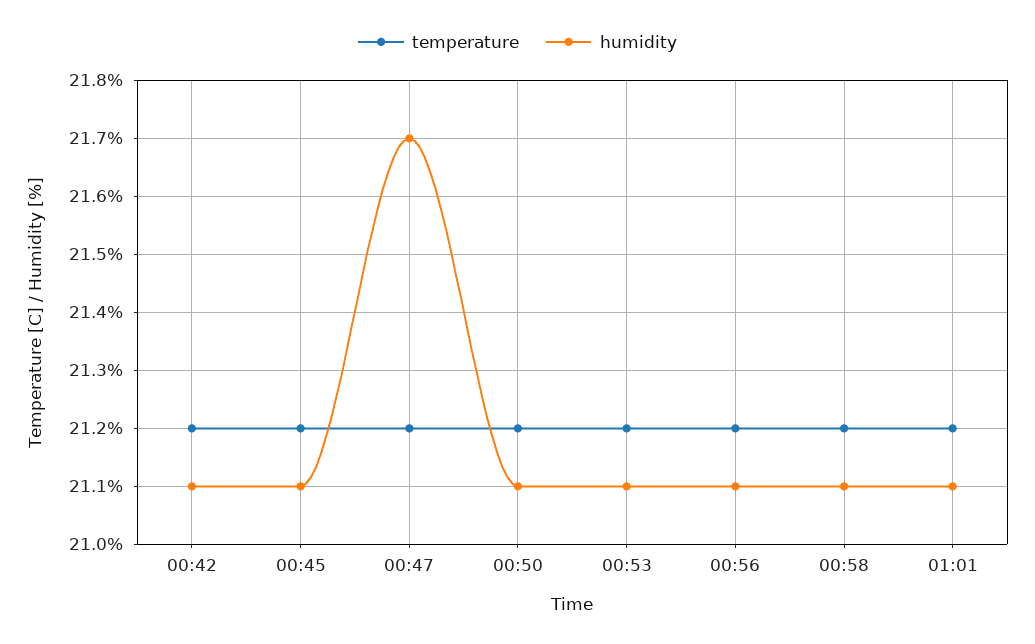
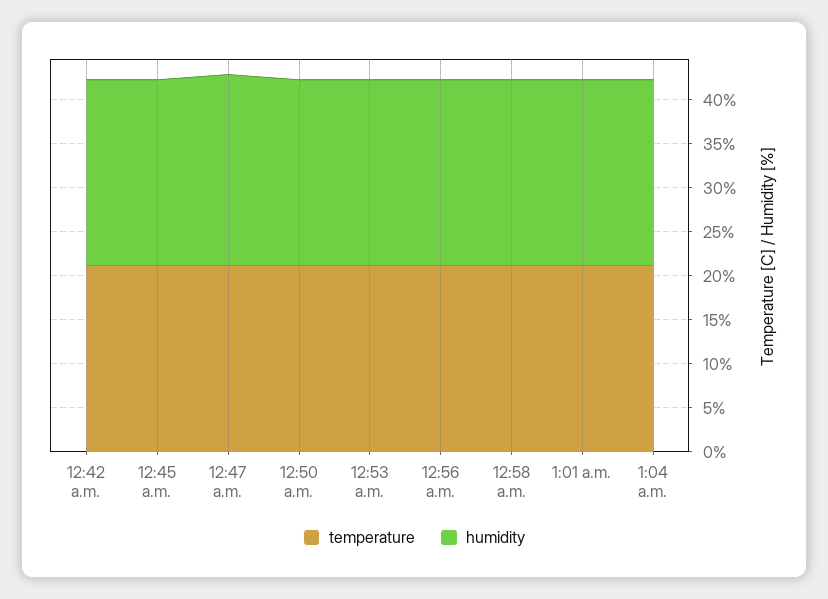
temperature, 1:04 a.m.: none -> 21
humidity, 1:04 a.m.: none -> 21

